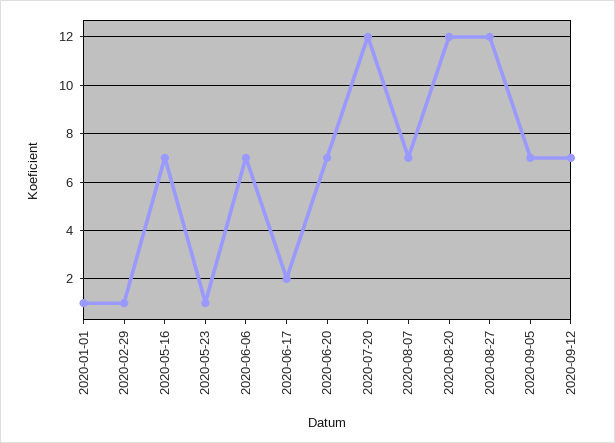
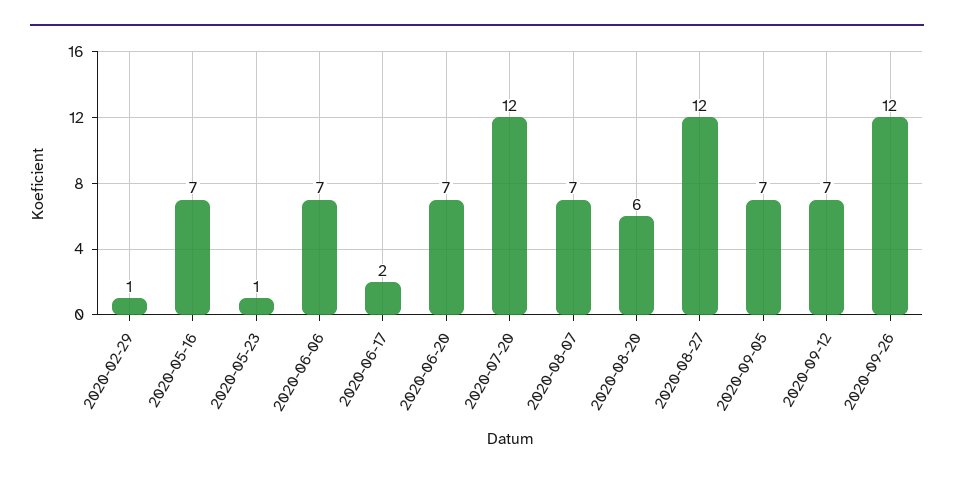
2020-01-01: 1 -> none
2020-08-20: 12 -> 6
2020-09-26: none -> 12

